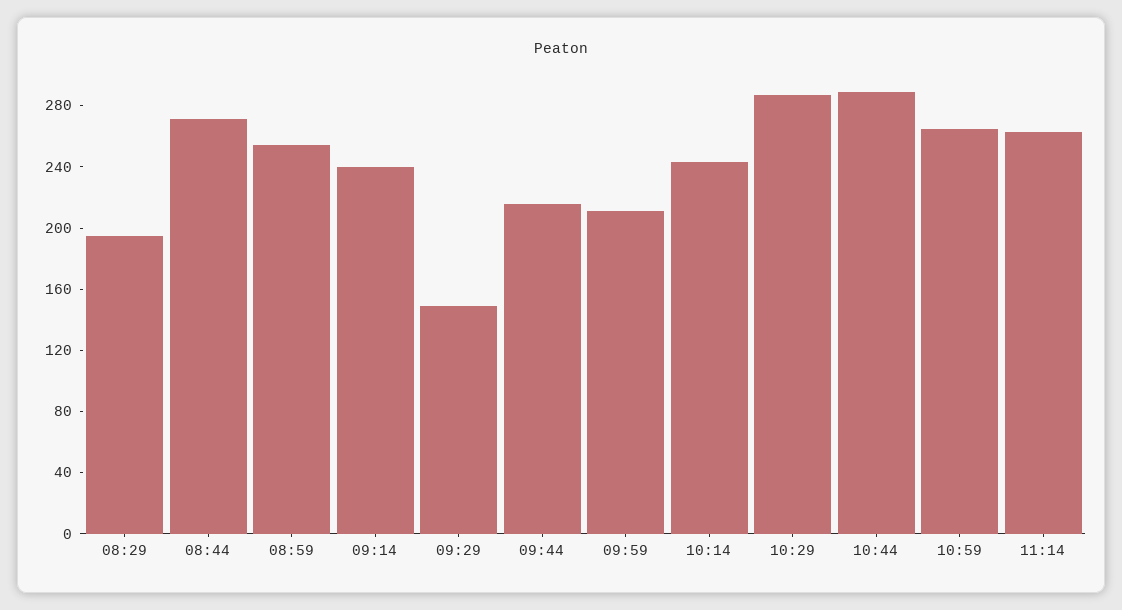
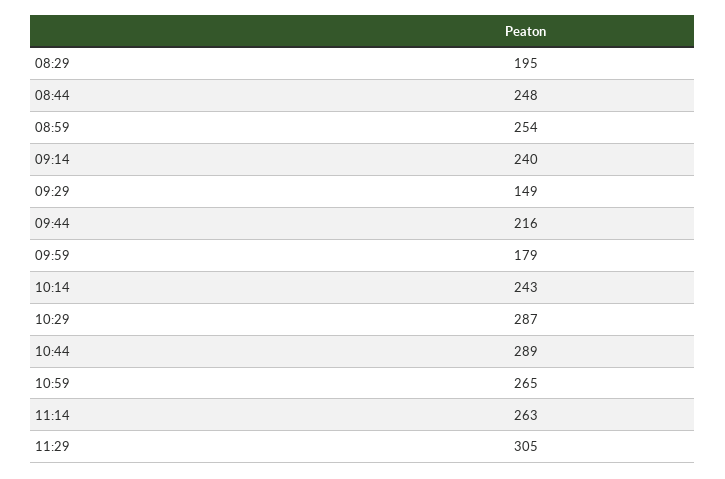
08:44: 270 -> 248
09:59: 210 -> 179
11:29: none -> 305

